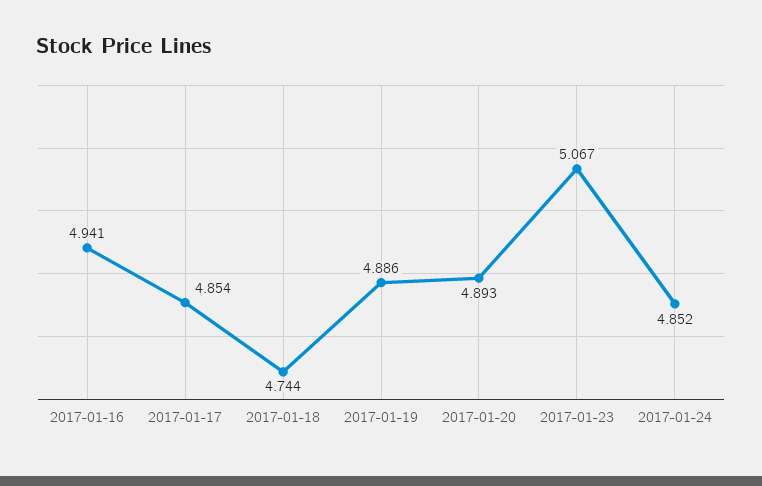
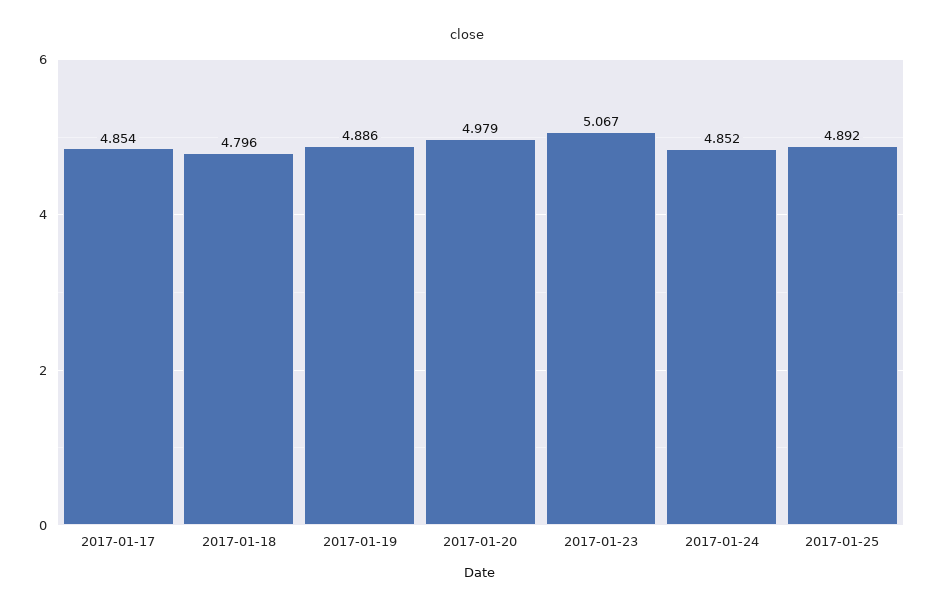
2017-01-16: 4.941 -> none
2017-01-18: 4.744 -> 4.796
2017-01-20: 4.893 -> 4.979
2017-01-25: none -> 4.892

